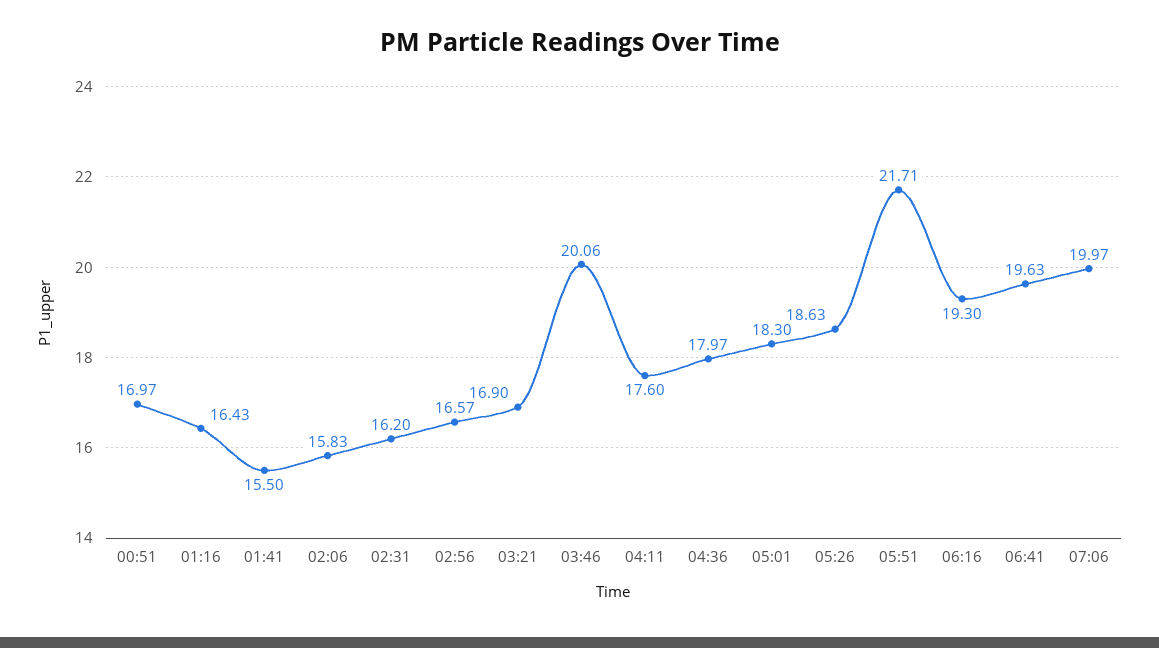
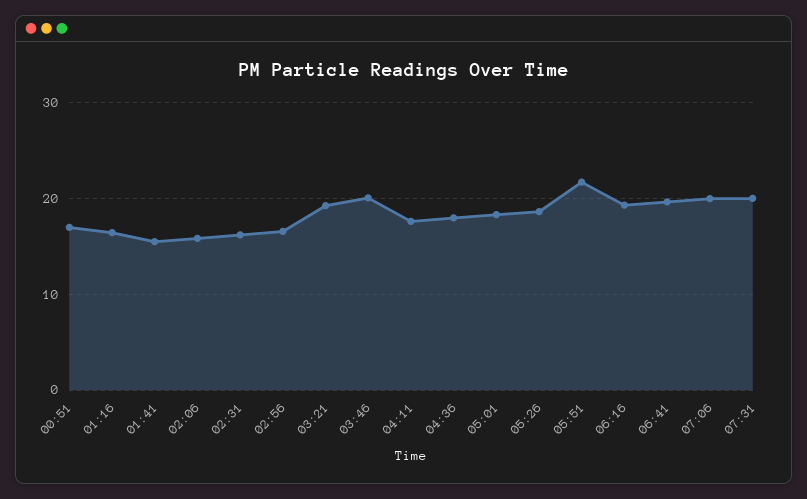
03:21: 16.9 -> 19
07:31: none -> 20

